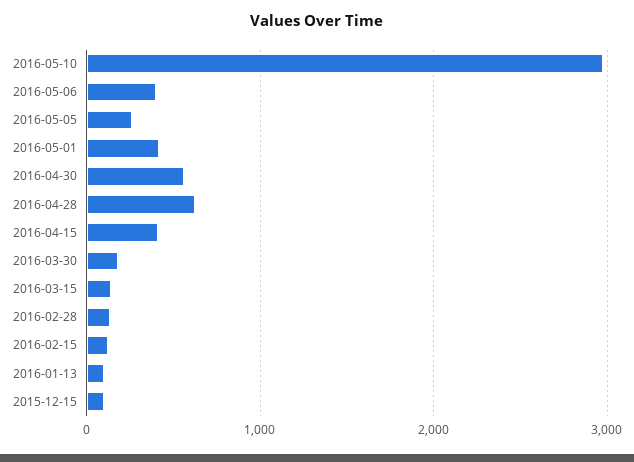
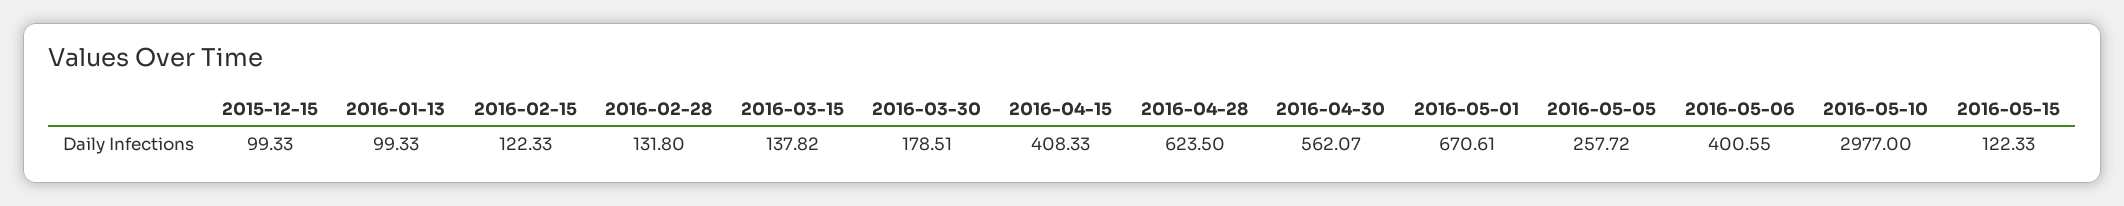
2016-05-01: 400 -> 670.61
2016-05-15: none -> 122.33

